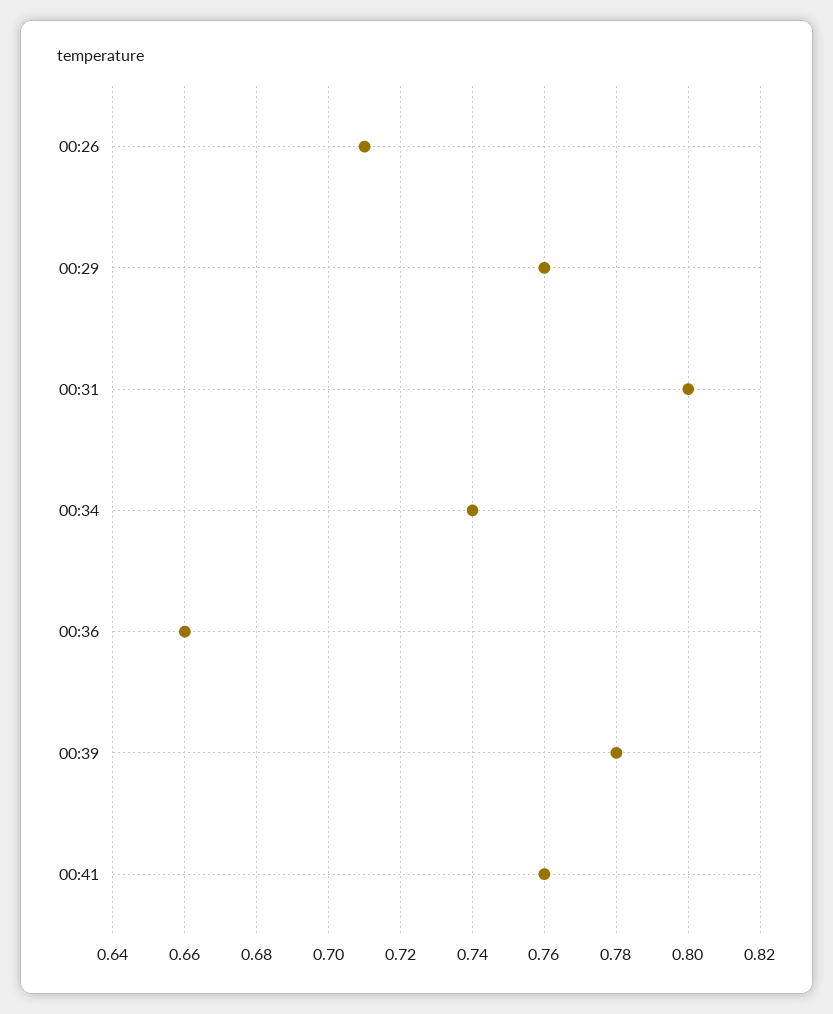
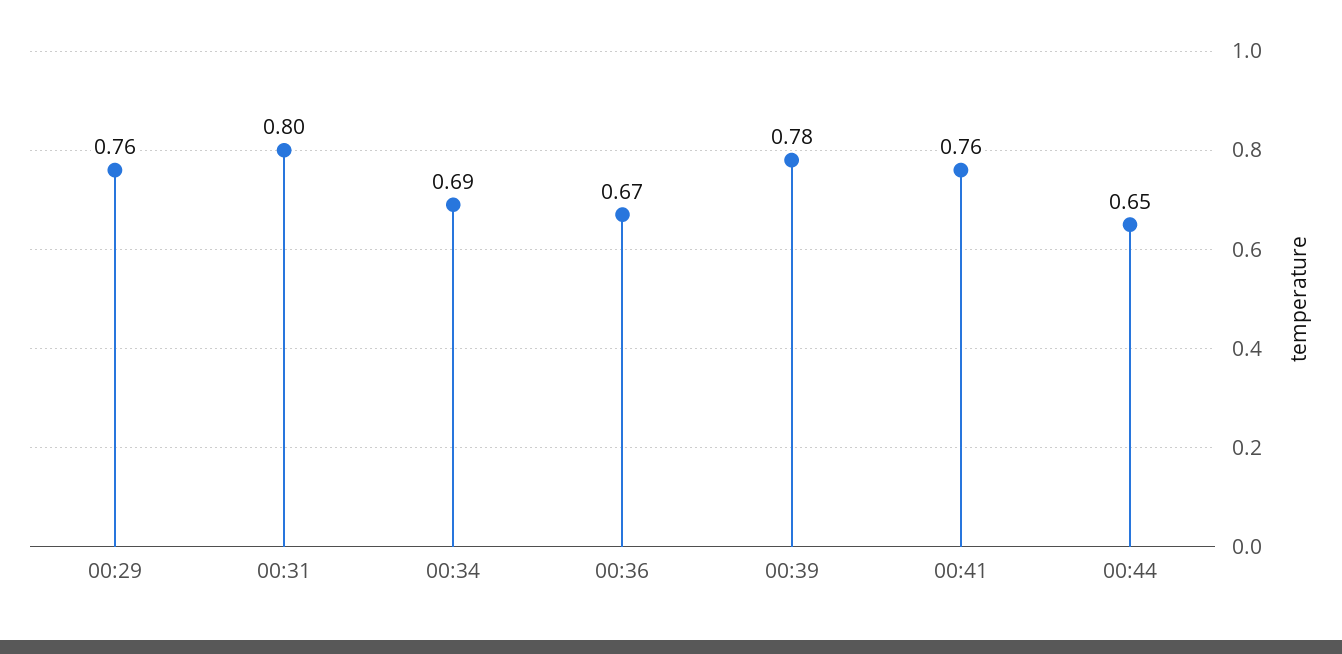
00:26: 0.71 -> none
00:34: 0.74 -> 0.69
00:36: 0.66 -> 0.67
00:44: none -> 0.65

